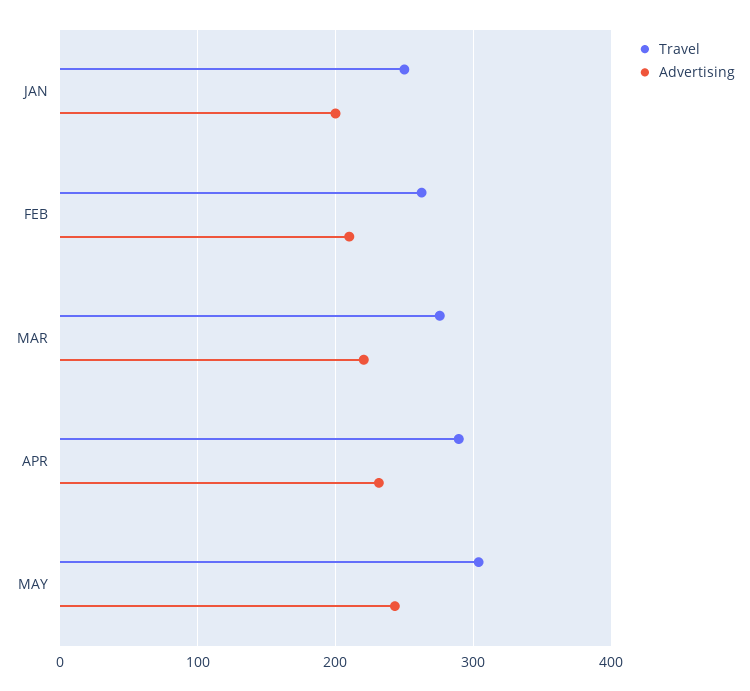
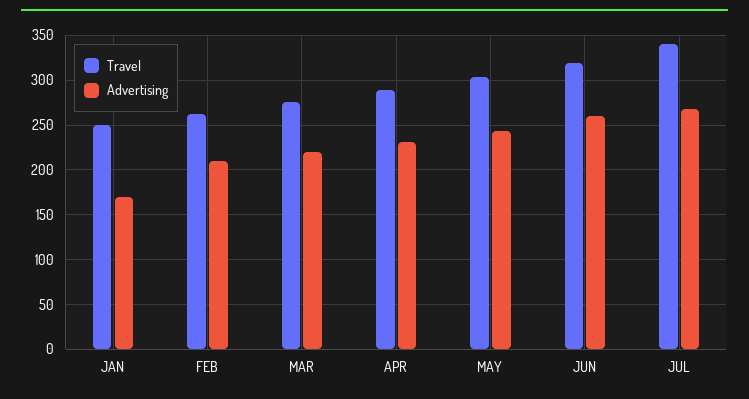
Advertising, JAN: 200 -> 170
Travel, JUN: none -> 320
Advertising, JUN: none -> 260
Travel, JUL: none -> 340
Advertising, JUL: none -> 270

